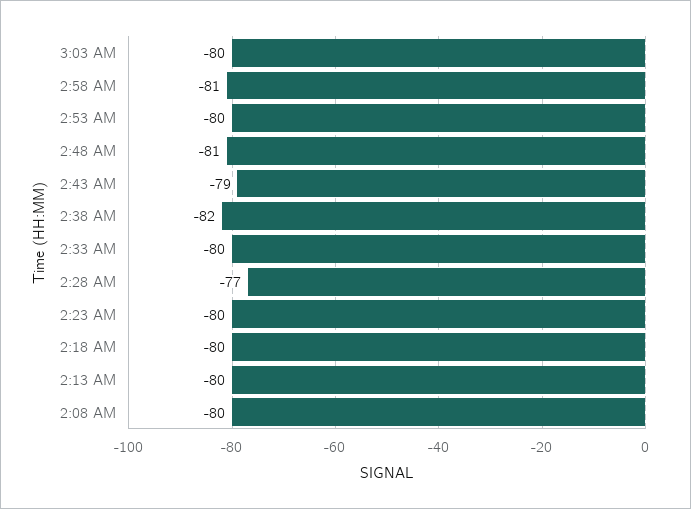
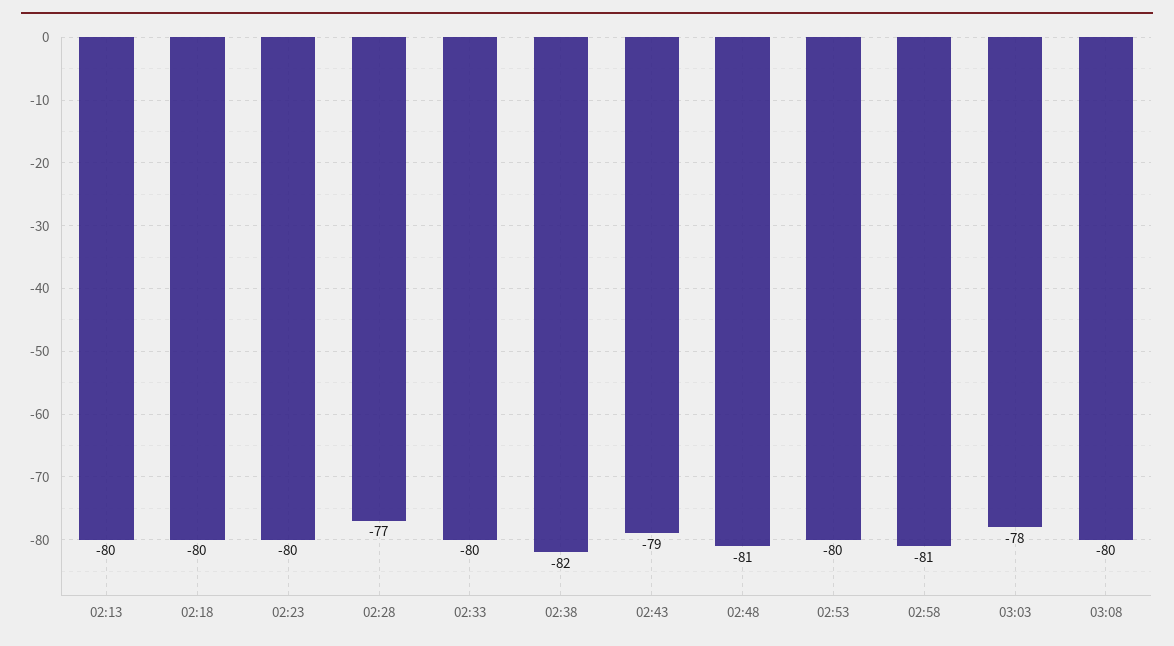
3:03 AM: -80 -> -78
2:08 AM: -80 -> none
03:08: none -> -80

